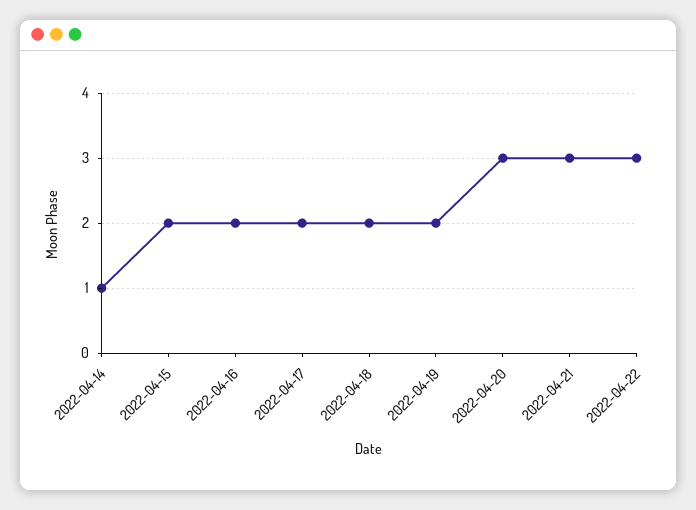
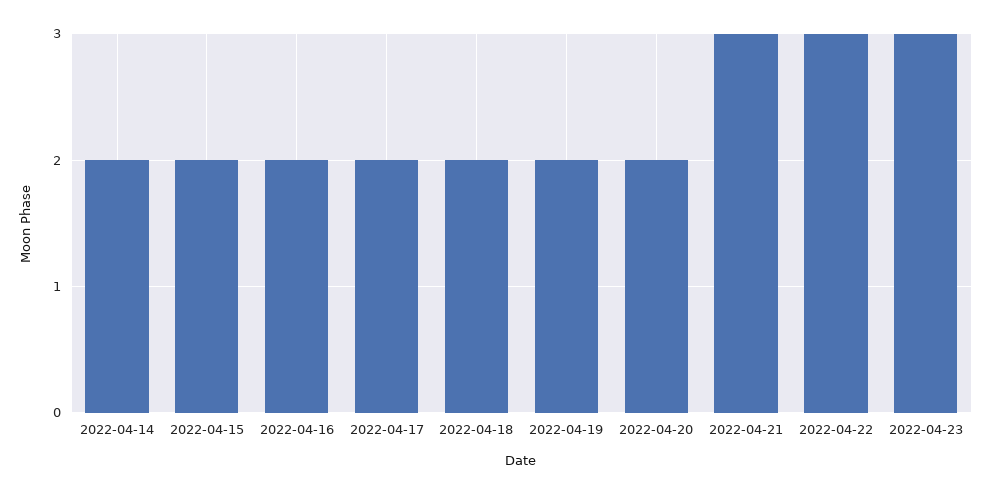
2022-04-14: 1 -> 2
2022-04-20: 3 -> 2
2022-04-23: none -> 3

